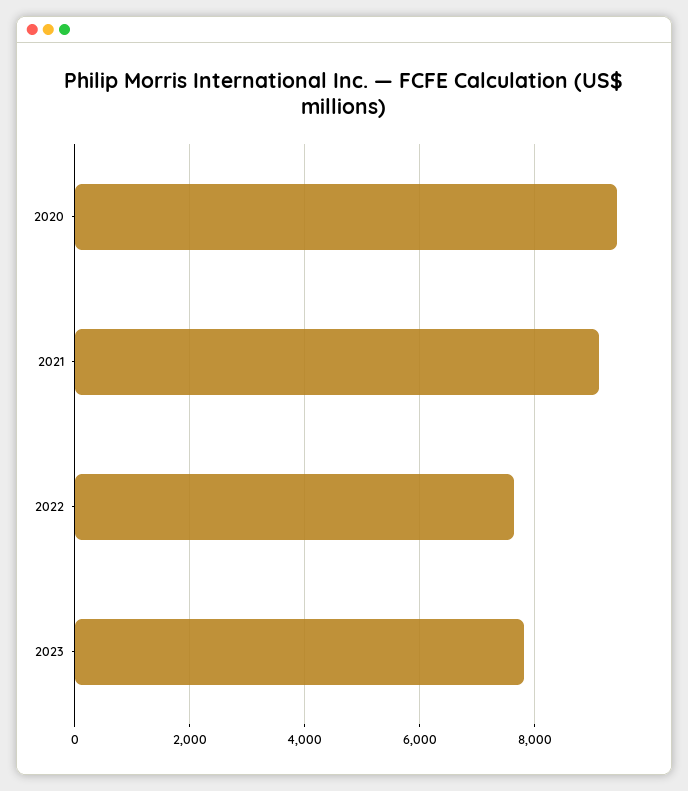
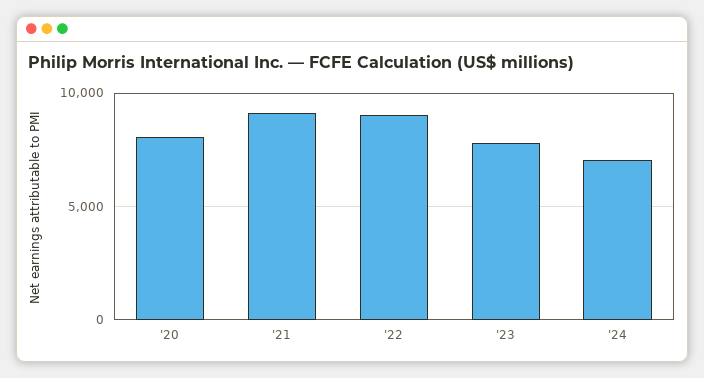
2020: 9400 -> 8000
2022: 7600 -> 9000
'24: none -> 7000

